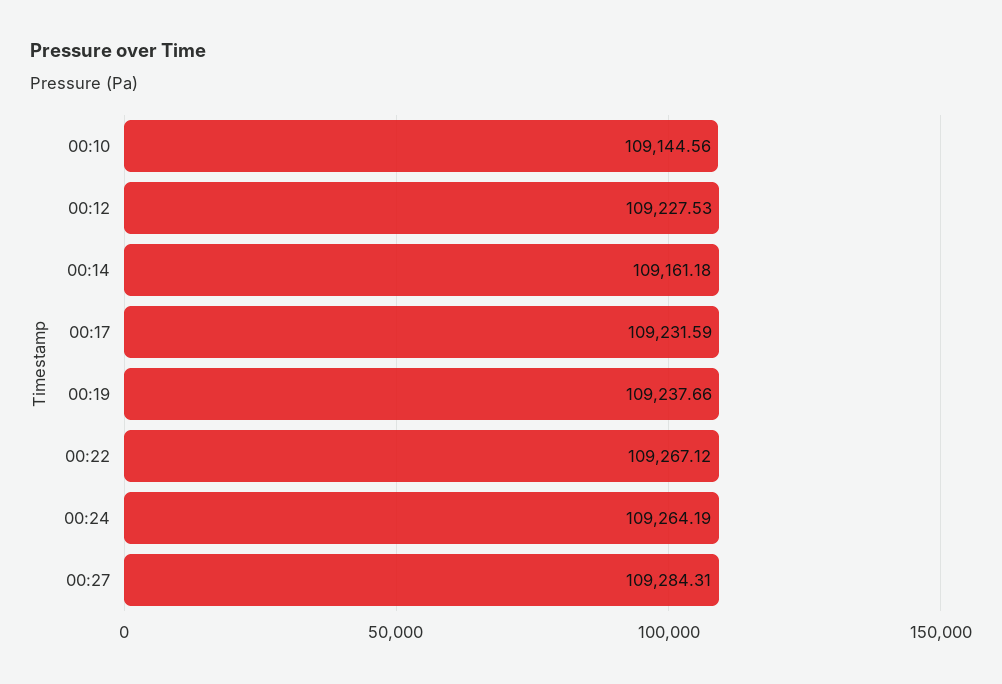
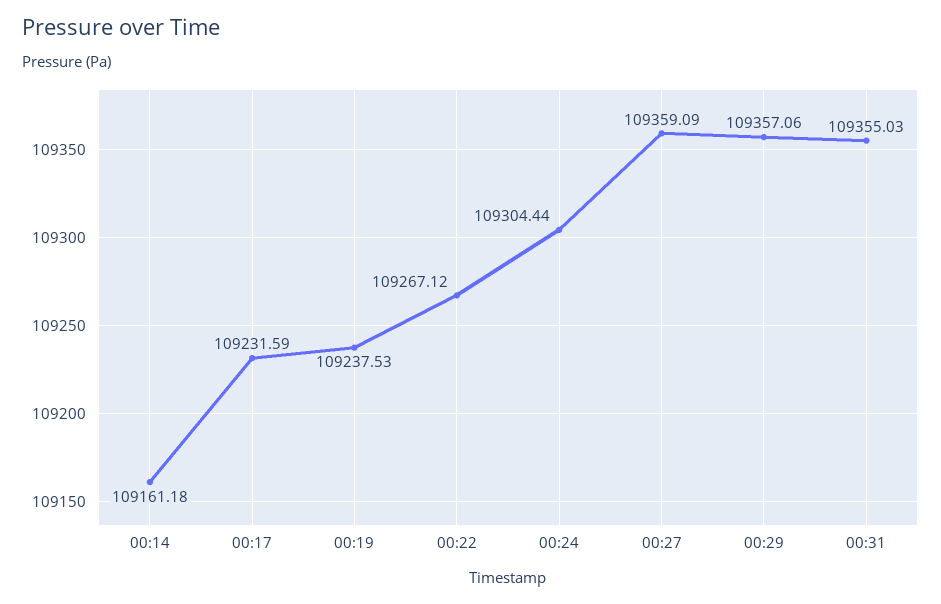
00:10: 109144.56 -> none
00:12: 109227.53 -> none
00:19: 109237.66 -> 109237.53
00:24: 109264.19 -> 109304.44
00:27: 109284.31 -> 109359.09
00:29: none -> 109357.06
00:31: none -> 109355.03

